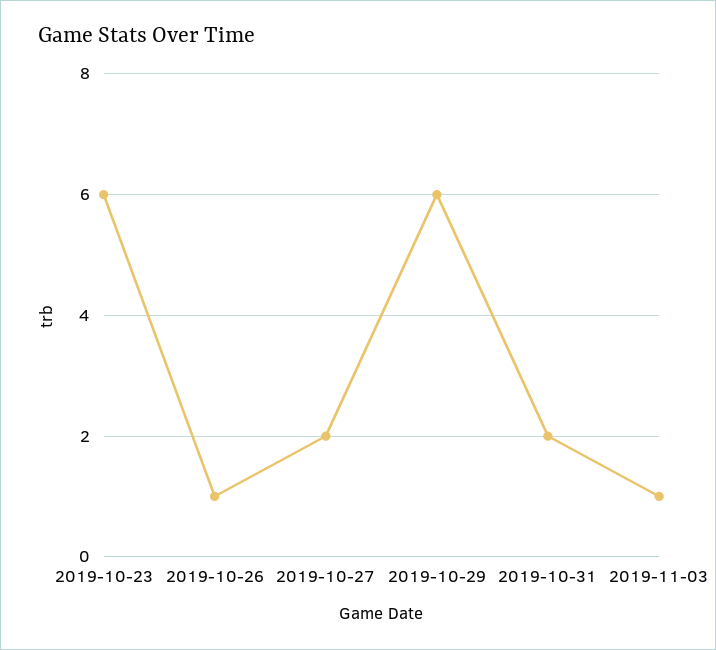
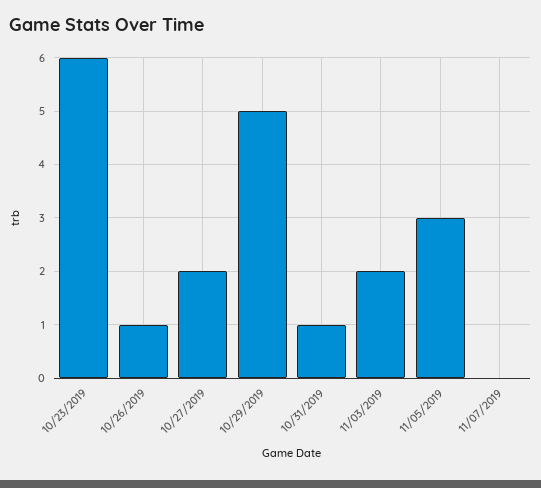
2019-10-29: 6 -> 5
2019-10-31: 2 -> 1
2019-11-03: 1 -> 2
11/05/2019: none -> 3
11/07/2019: none -> 0

